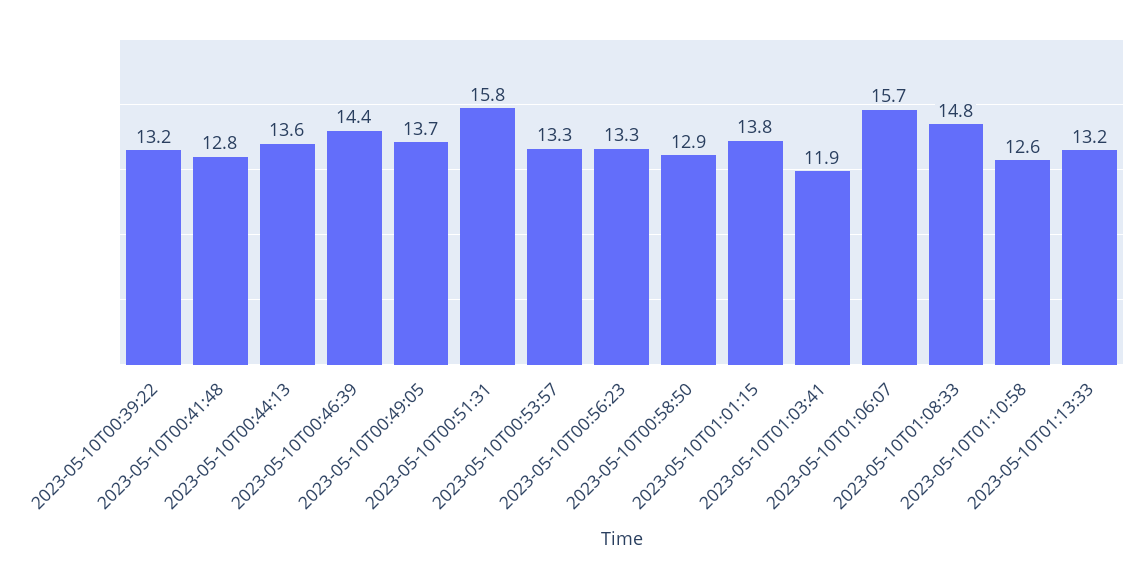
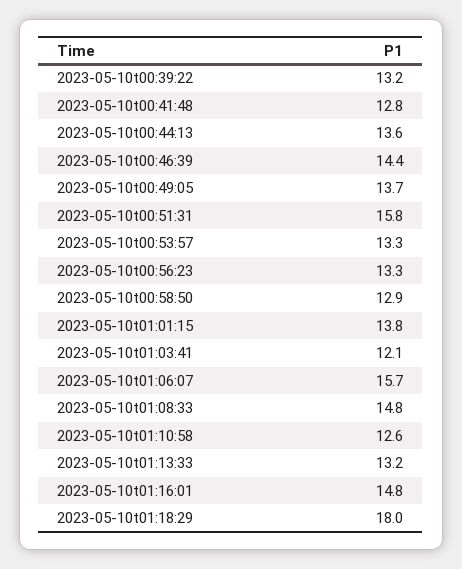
2023-05-10T01:03:41: 11.9 -> 12.1
2023-05-10t01:16:01: none -> 14.8
2023-05-10t01:18:29: none -> 18

